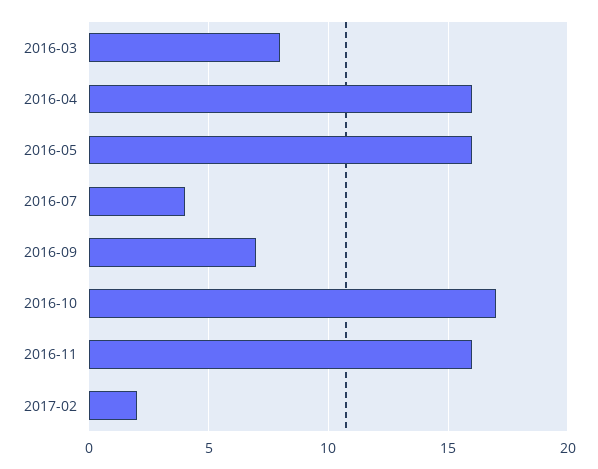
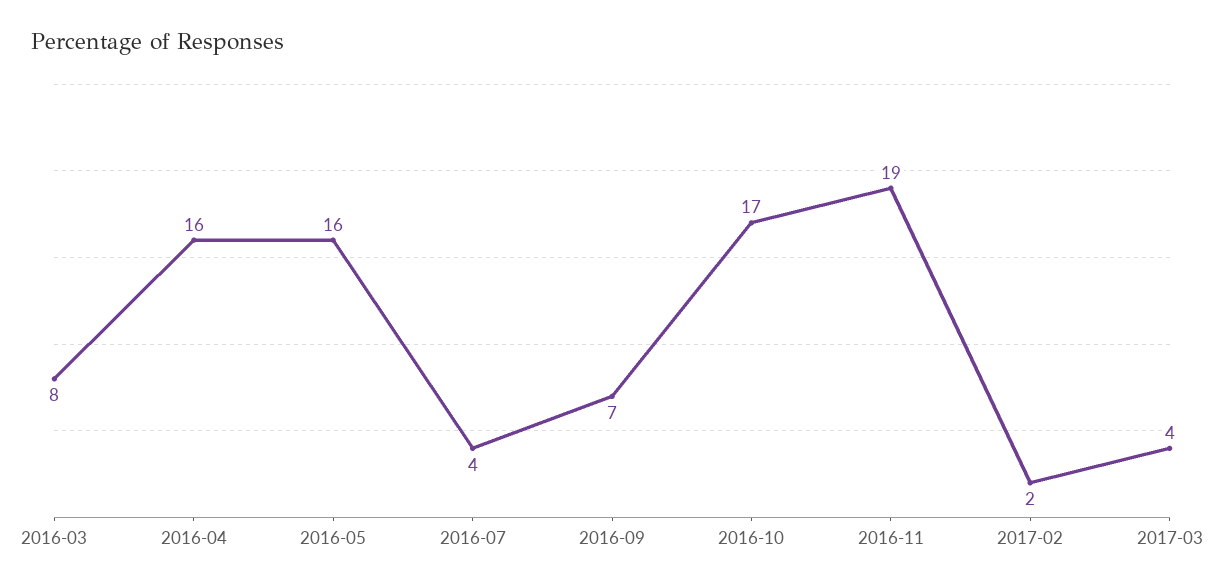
2016-11: 16 -> 19
2017-03: none -> 4

